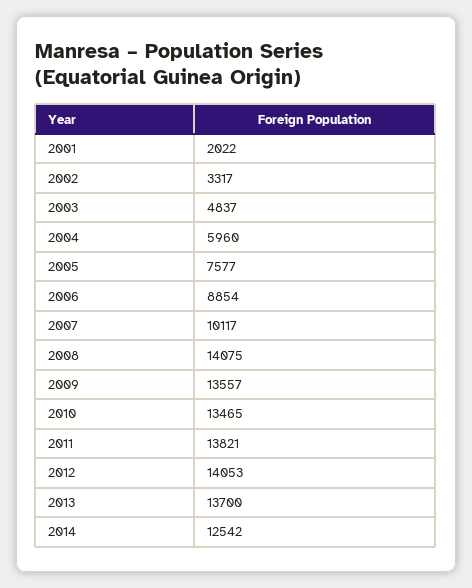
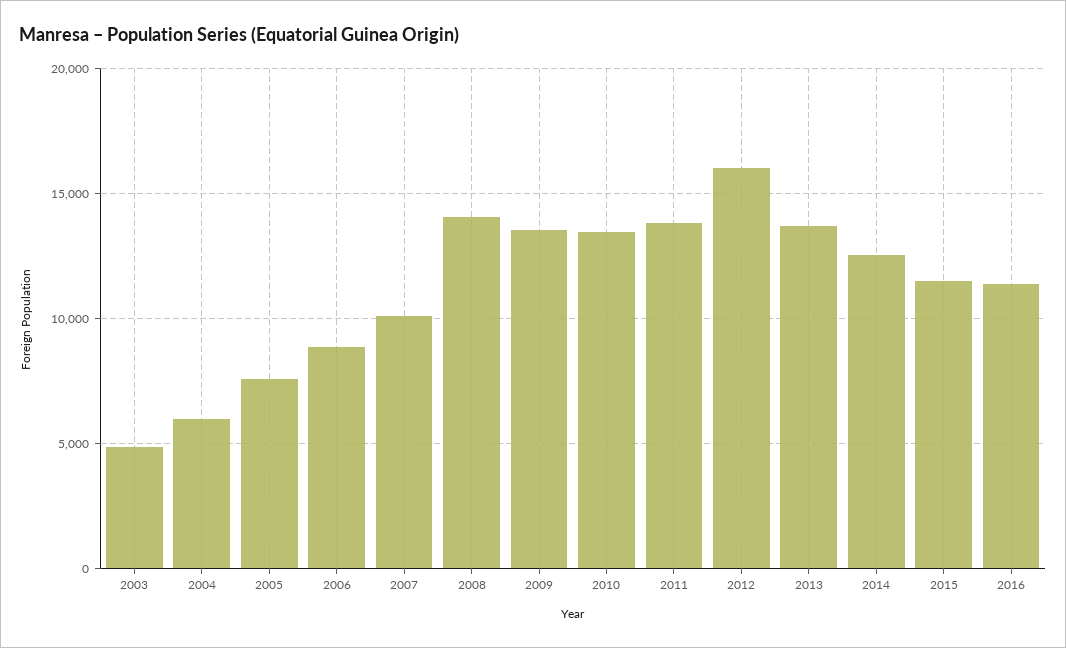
2001: 2022 -> none
2002: 3317 -> none
2012: 14053 -> 16000
2015: none -> 11500
2016: none -> 11500

